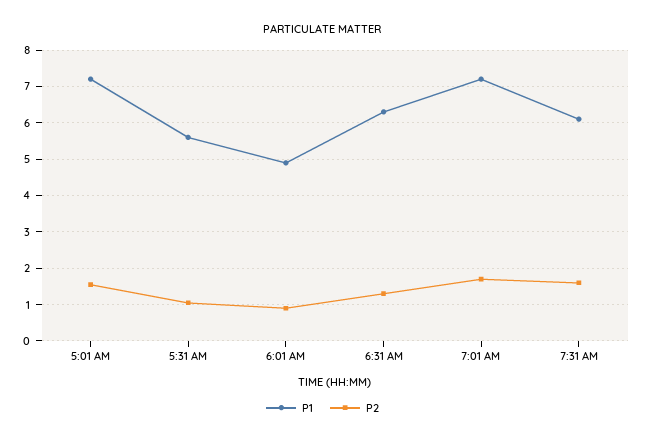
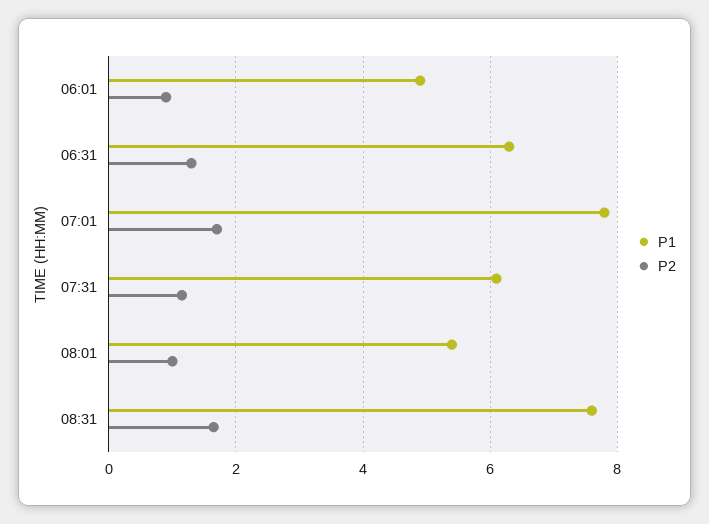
P1, 5:01 AM: 7.2 -> none
P2, 5:01 AM: 1.6 -> none
P1, 5:31 AM: 5.6 -> none
P2, 5:31 AM: 1 -> none
P1, 7:01 AM: 7.2 -> 7.8
P2, 7:31 AM: 1.6 -> 1.2
P1, 08:01: none -> 5.4
P2, 08:01: none -> 1
P1, 08:31: none -> 7.6
P2, 08:31: none -> 1.6

